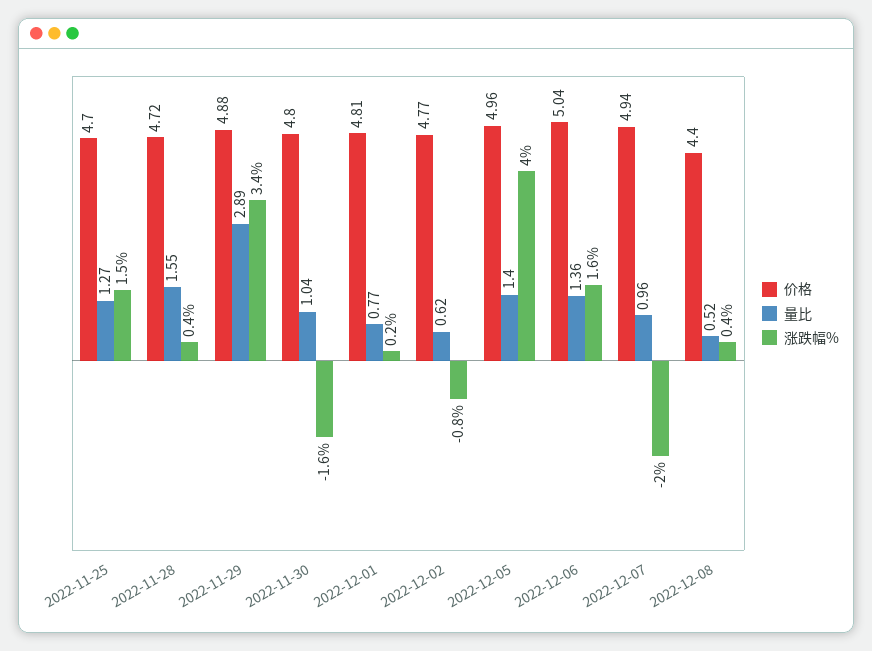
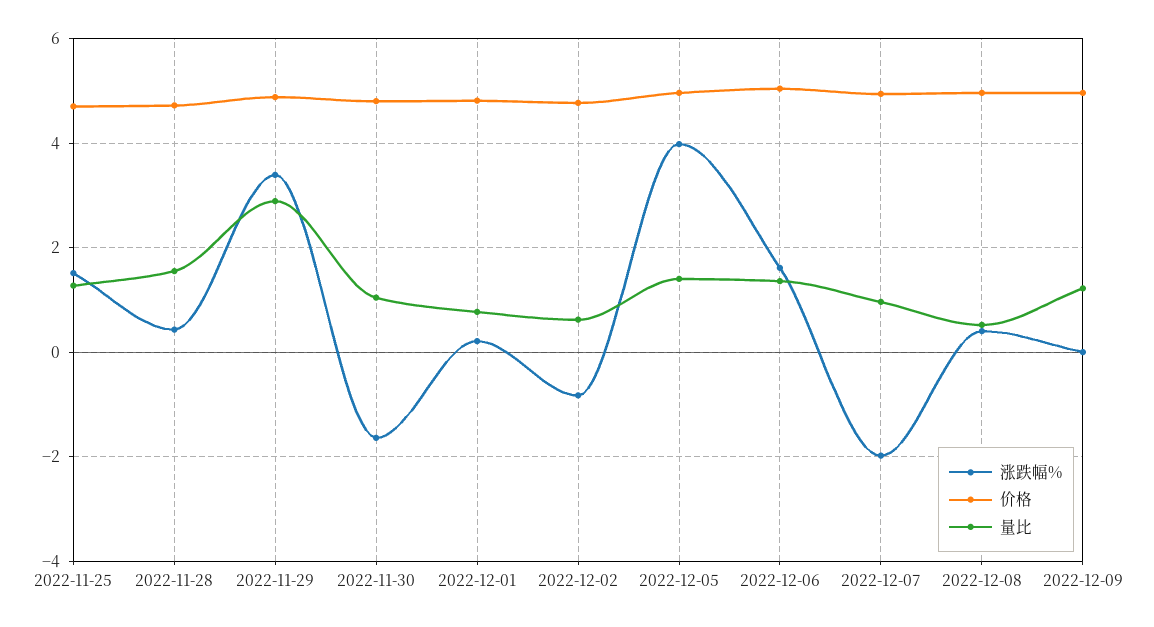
价格, 2022-12-08: 4.4 -> 5
涨跌幅%, 2022-12-09: none -> 0
价格, 2022-12-09: none -> 5
量比, 2022-12-09: none -> 1.2

